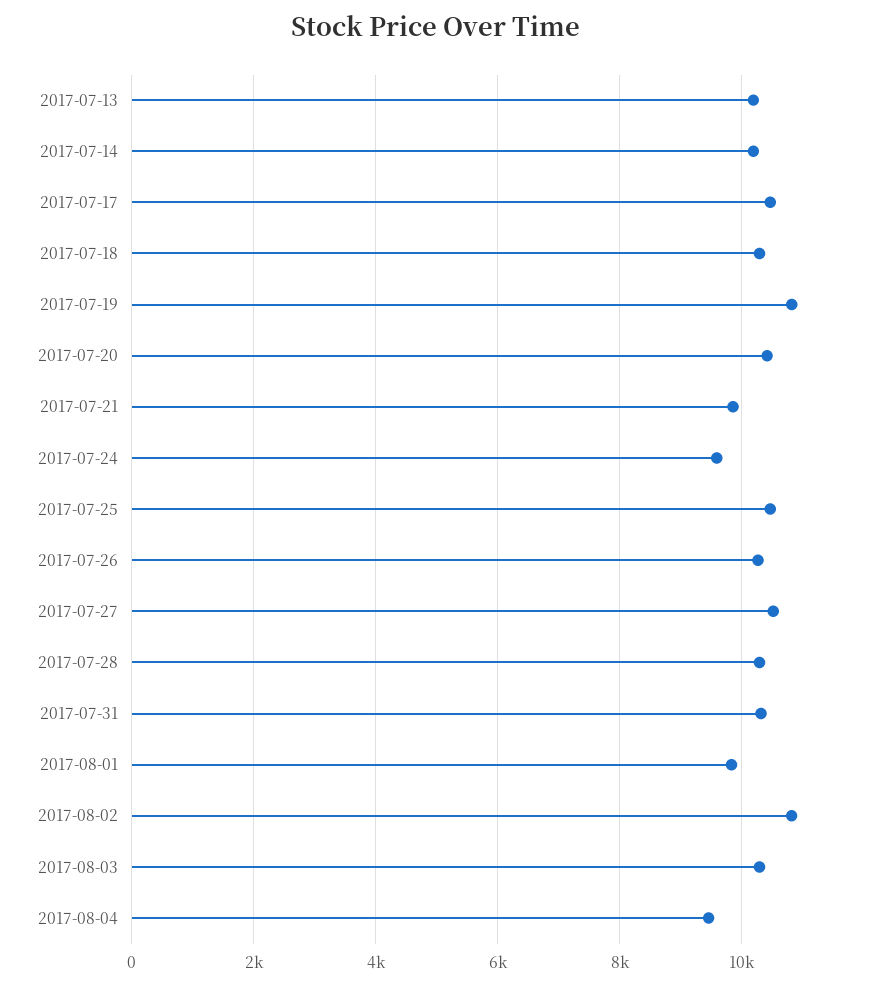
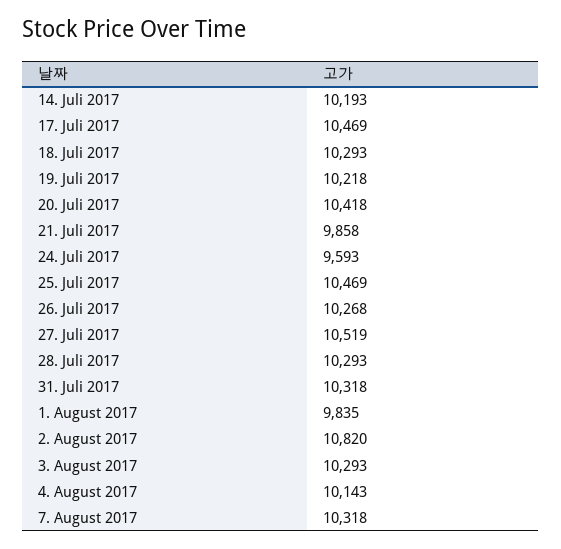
2017-07-13: 10200 -> none
2017-07-19: 10800 -> 10218
2017-08-04: 9400 -> 10143
7. August 2017: none -> 10318

